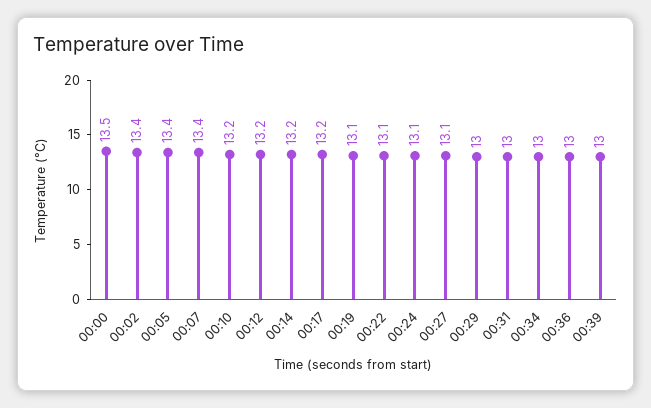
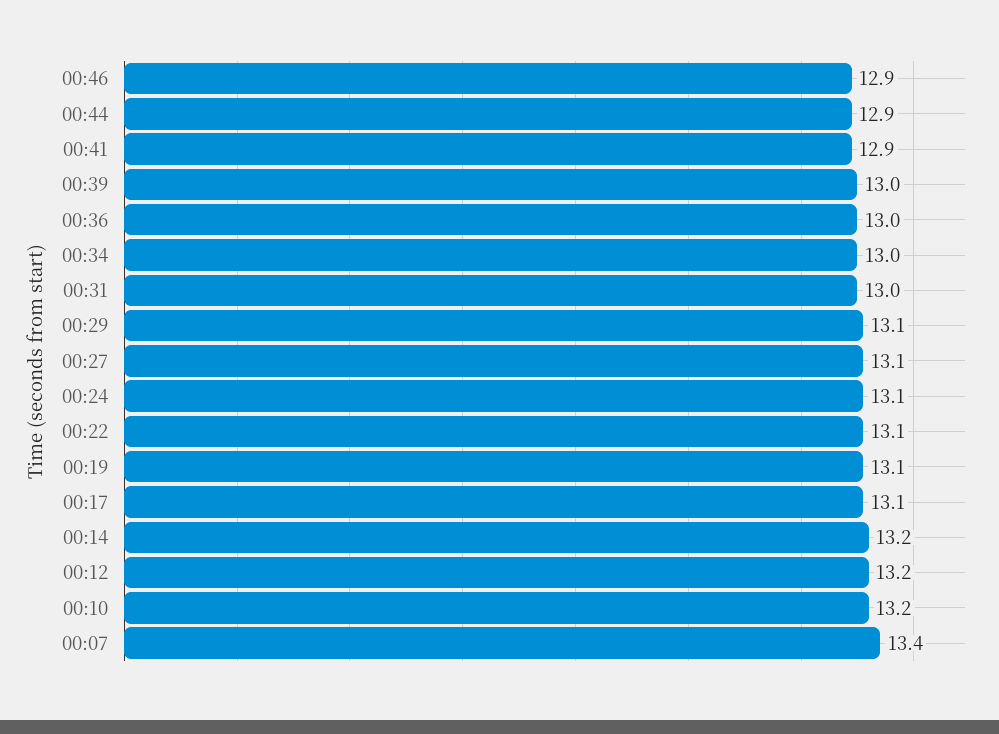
00:00: 13.5 -> none
00:02: 13.4 -> none
00:05: 13.4 -> none
00:17: 13.2 -> 13.1
00:29: 13 -> 13.1
00:46: none -> 12.9
00:44: none -> 12.9
00:41: none -> 12.9

